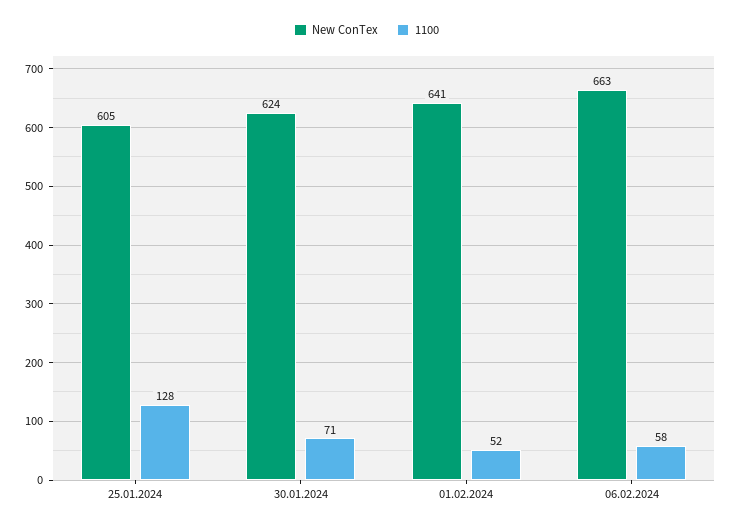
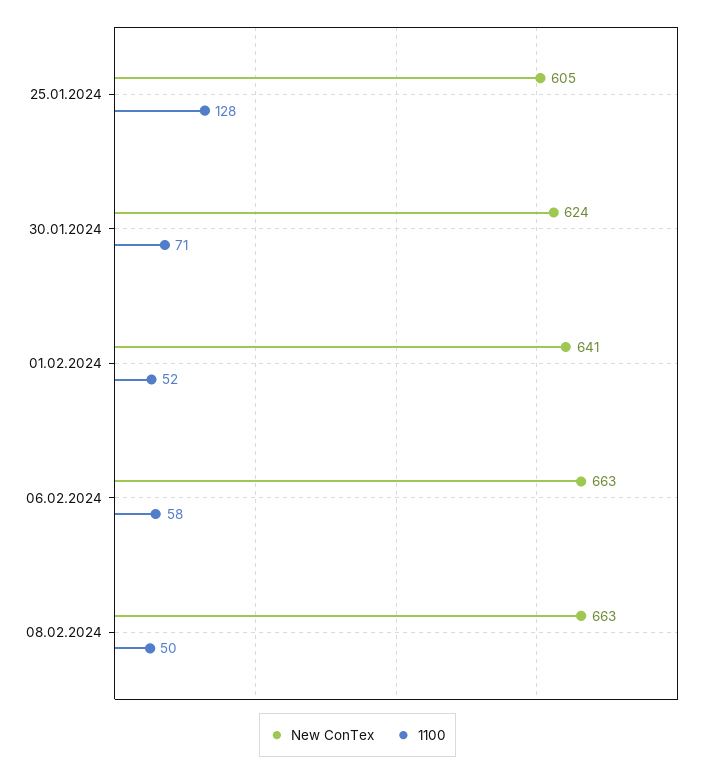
New ConTex, 08.02.2024: none -> 663
1100, 08.02.2024: none -> 50

